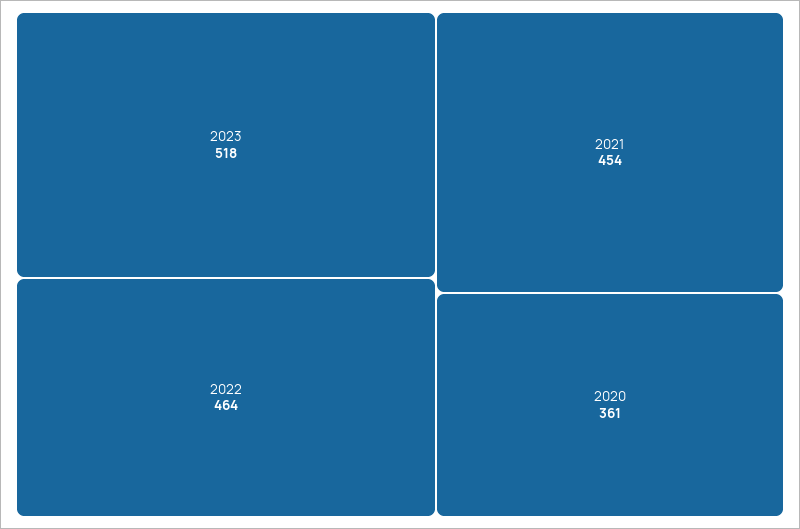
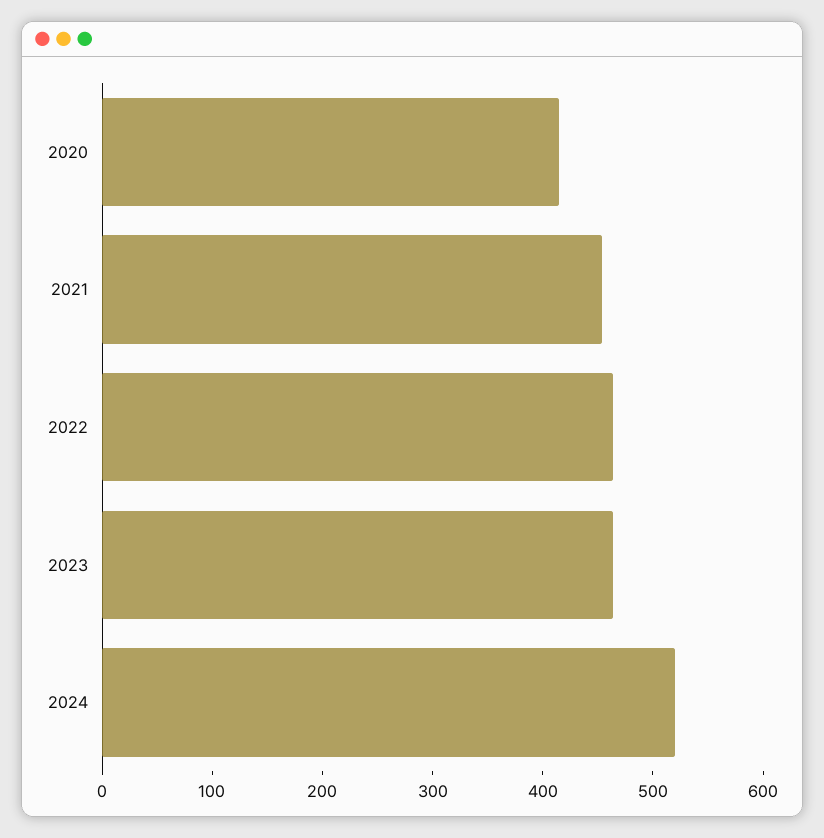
2023: 518 -> 460
2020: 361 -> 420
2024: none -> 520

